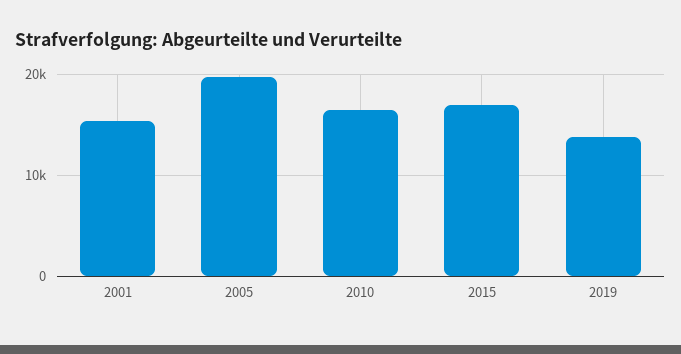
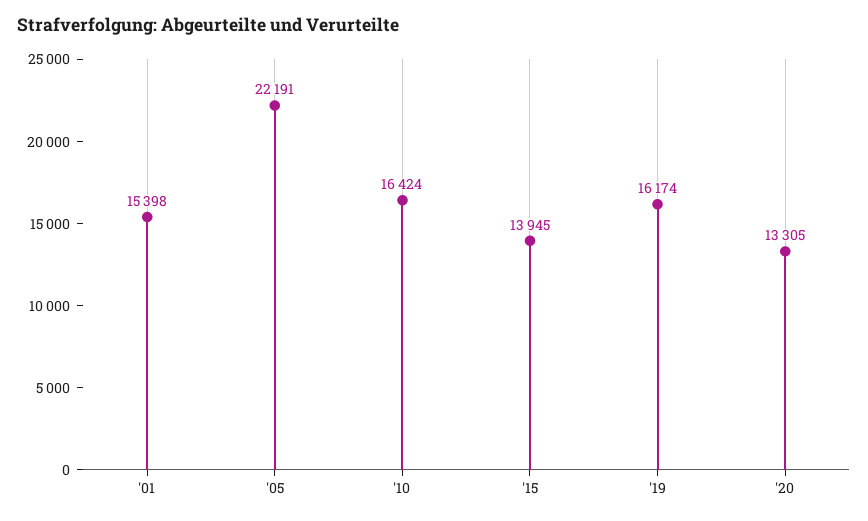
2005: 20000 -> 22191
2015: 17000 -> 13945
2019: 14000 -> 16174
'20: none -> 13305

